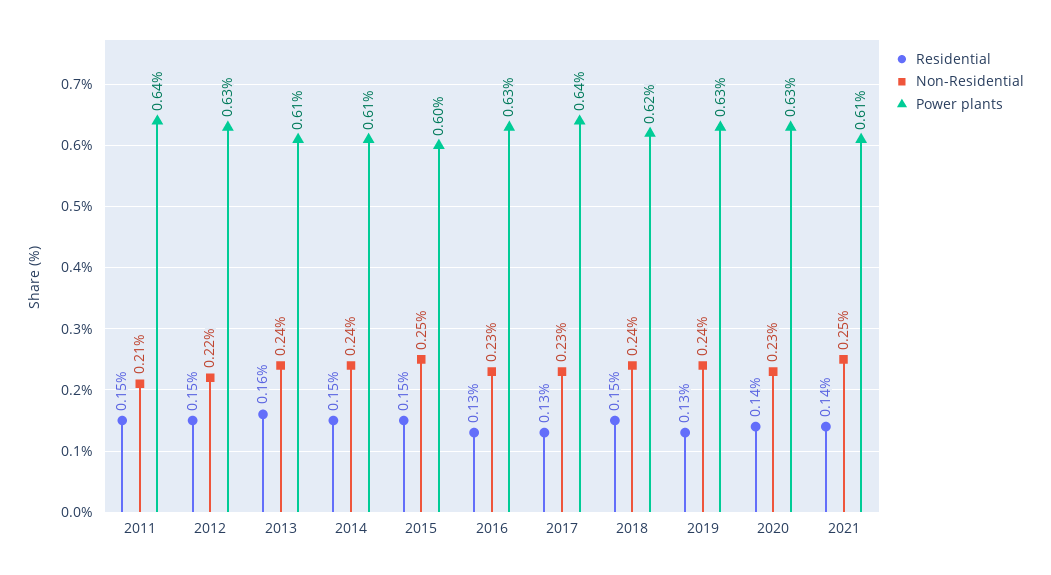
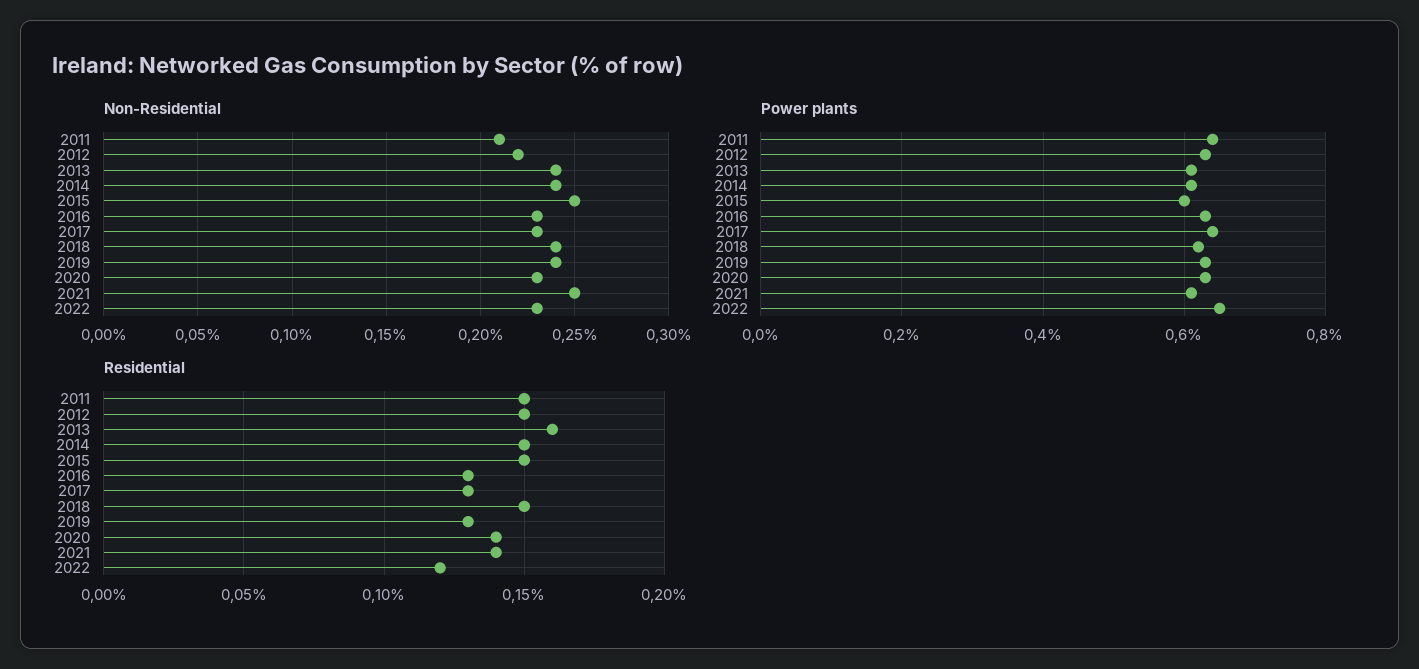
Non-Residential, 2022: none -> 0.23
Power plants, 2022: none -> 0.65
Residential, 2022: none -> 0.12

